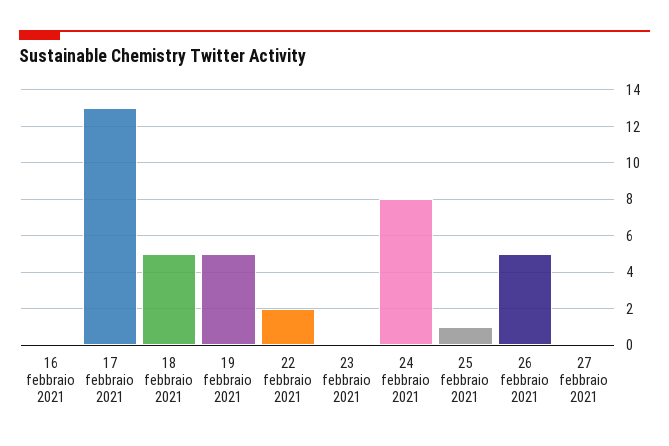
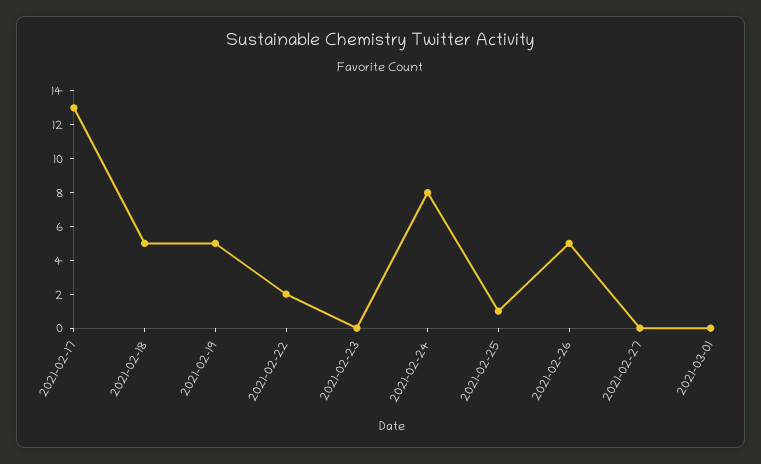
16 febbraio 2021: 0 -> none
2021-03-01: none -> 0

